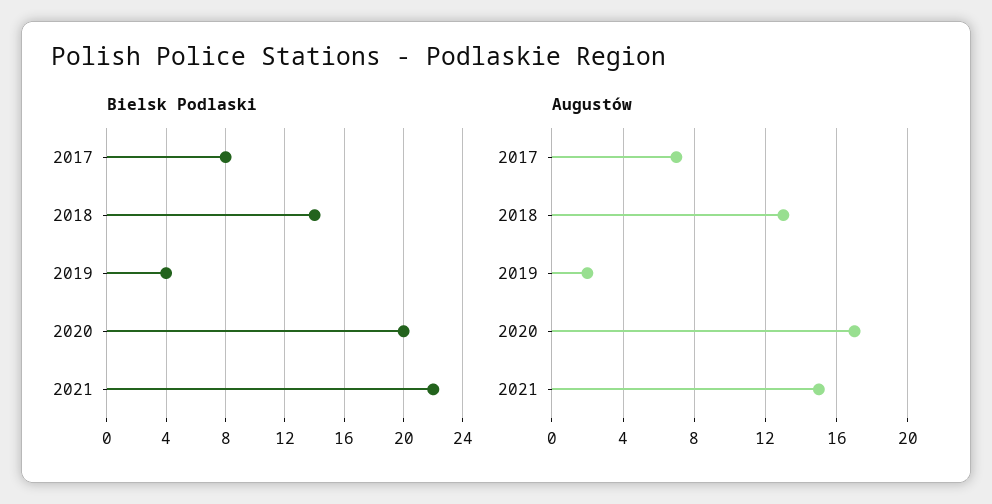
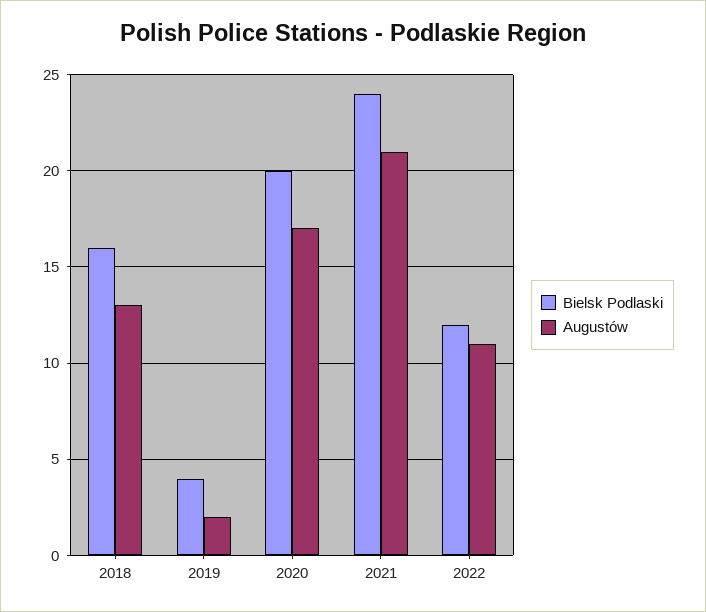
Bielsk Podlaski, 2017: 8 -> none
Bielsk Podlaski, 2018: 14 -> 16
Bielsk Podlaski, 2021: 22 -> 24
Augustów, 2017: 7 -> none
Augustów, 2021: 15 -> 21
Bielsk Podlaski, 2022: none -> 12
Augustów, 2022: none -> 11

